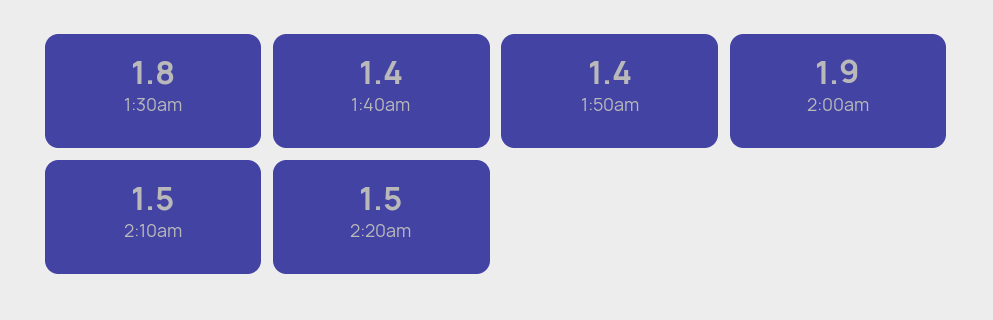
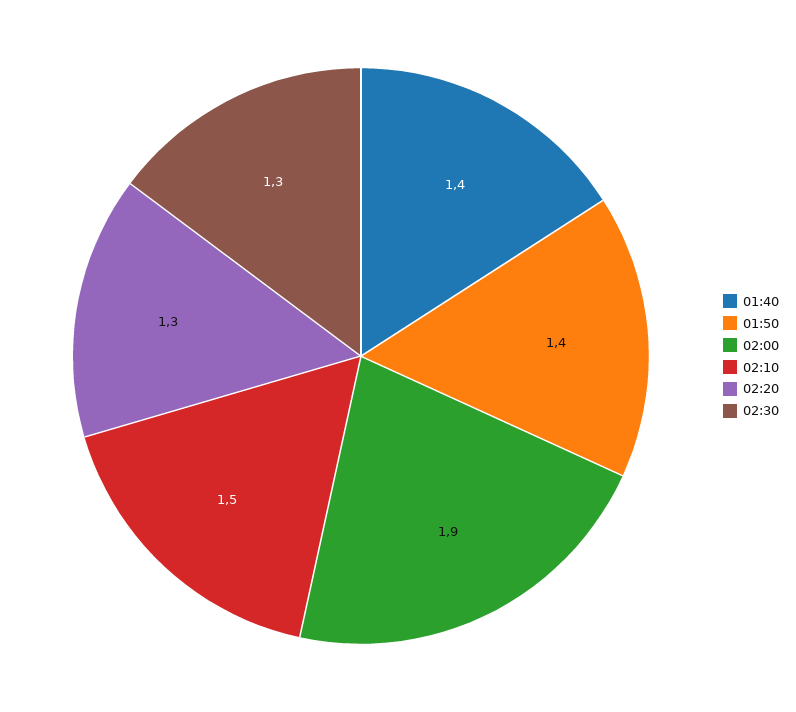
1:30am: 1.8 -> none
2:20am: 1.5 -> 1.3
02:30: none -> 1.3

